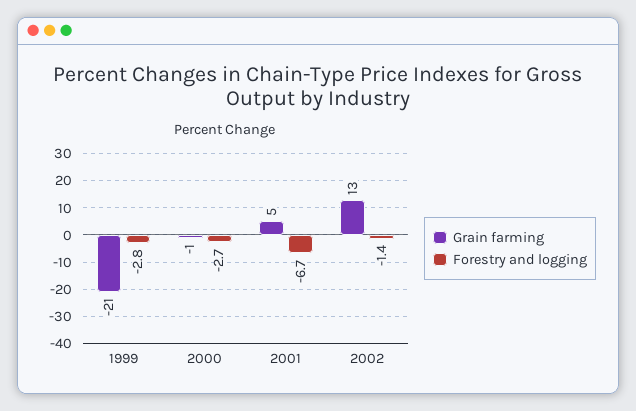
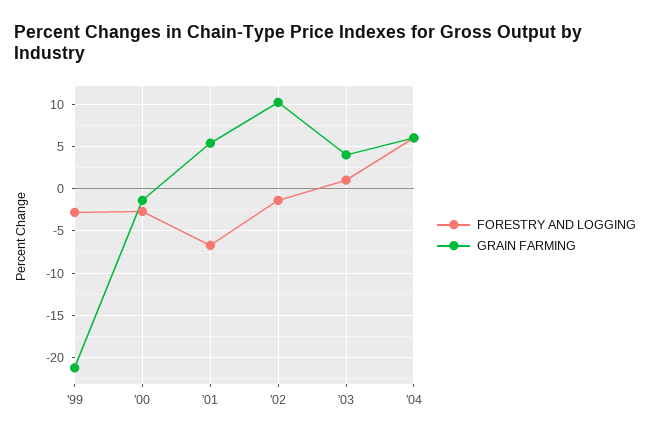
Grain farming, 2002: 13 -> 10
Forestry and logging, '03: none -> 1
Grain farming, '03: none -> 4
Forestry and logging, '04: none -> 6
Grain farming, '04: none -> 6

